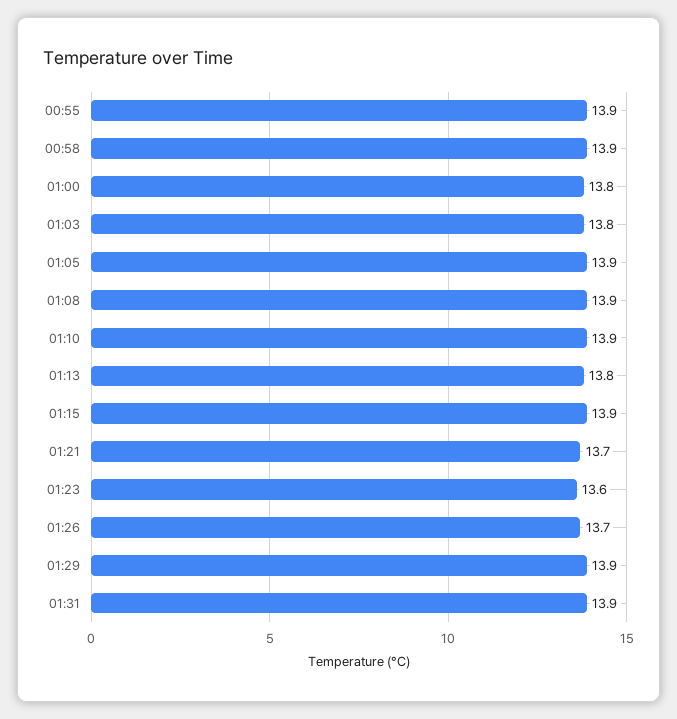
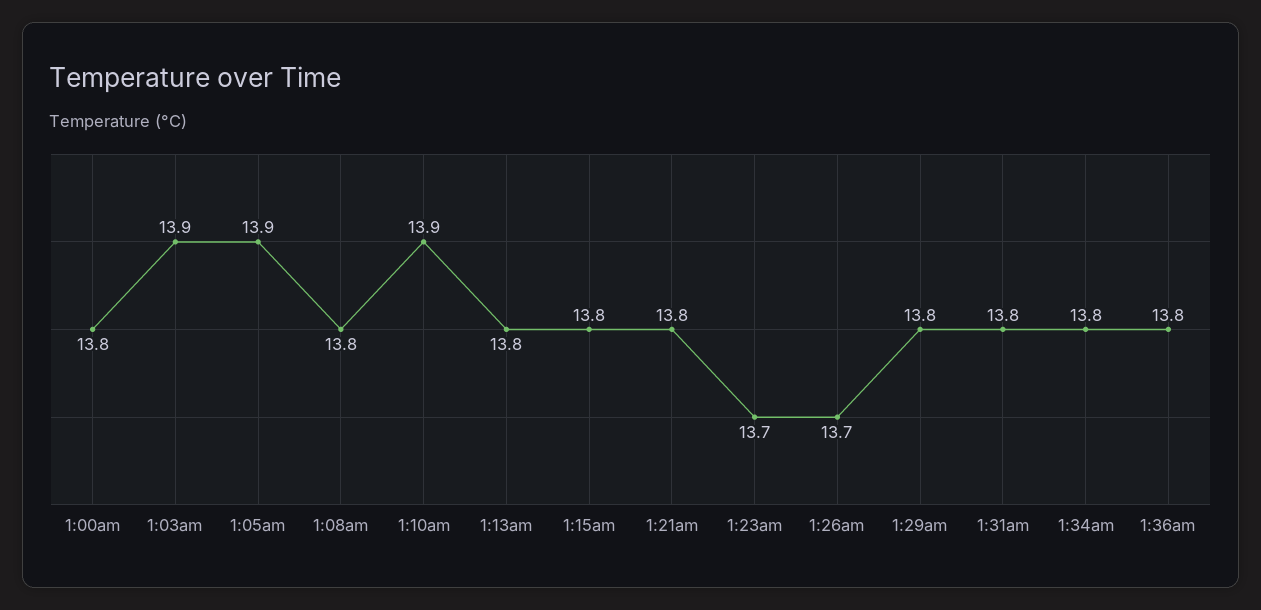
00:55: 13.9 -> none
00:58: 13.9 -> none
01:03: 13.8 -> 13.9
01:08: 13.9 -> 13.8
01:15: 13.9 -> 13.8
01:21: 13.7 -> 13.8
01:23: 13.6 -> 13.7
01:29: 13.9 -> 13.8
01:31: 13.9 -> 13.8
1:34am: none -> 13.8
1:36am: none -> 13.8

